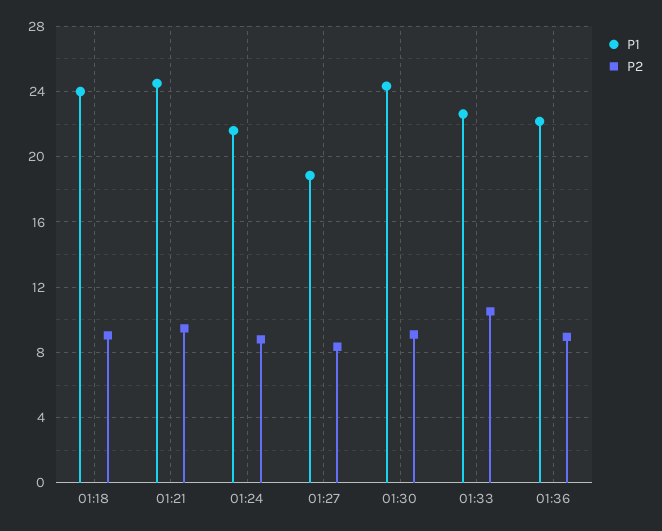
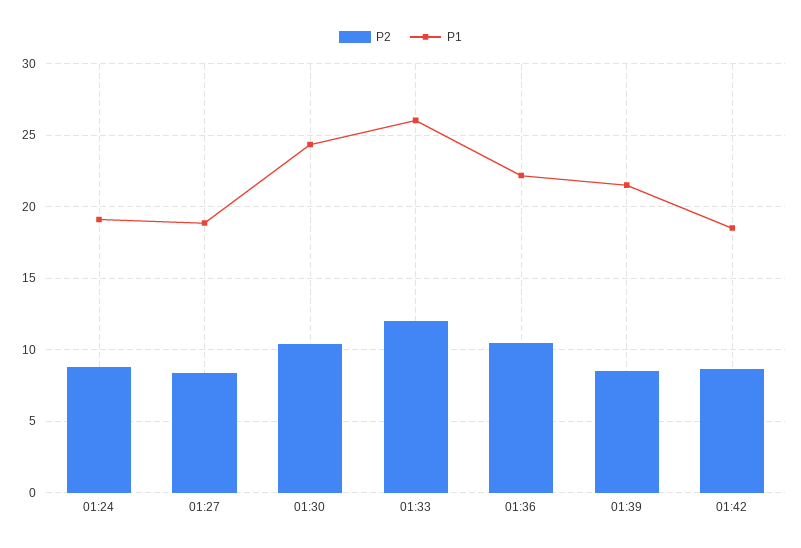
P1, 01:18: 24 -> none
P2, 01:18: 9 -> none
P1, 01:21: 24.5 -> none
P2, 01:21: 9.5 -> none
P1, 01:24: 21.5 -> 19
P2, 01:30: 9 -> 10.5
P1, 01:33: 22.5 -> 26
P2, 01:33: 10.5 -> 12
P2, 01:36: 9 -> 10.5
P2, 01:39: none -> 8.5
P1, 01:39: none -> 21.5
P2, 01:42: none -> 8.5
P1, 01:42: none -> 18.5

